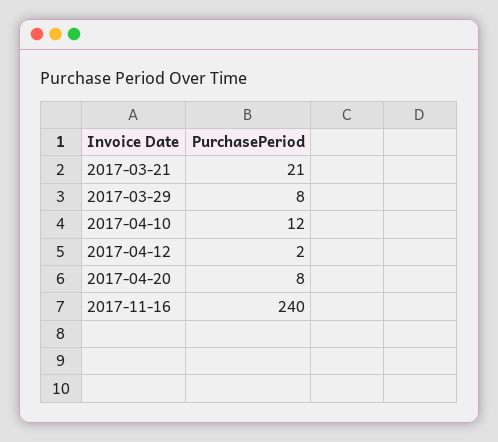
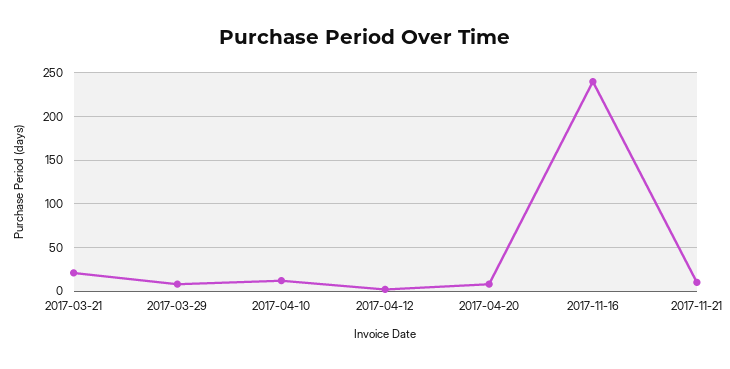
2017-11-21: none -> 10

